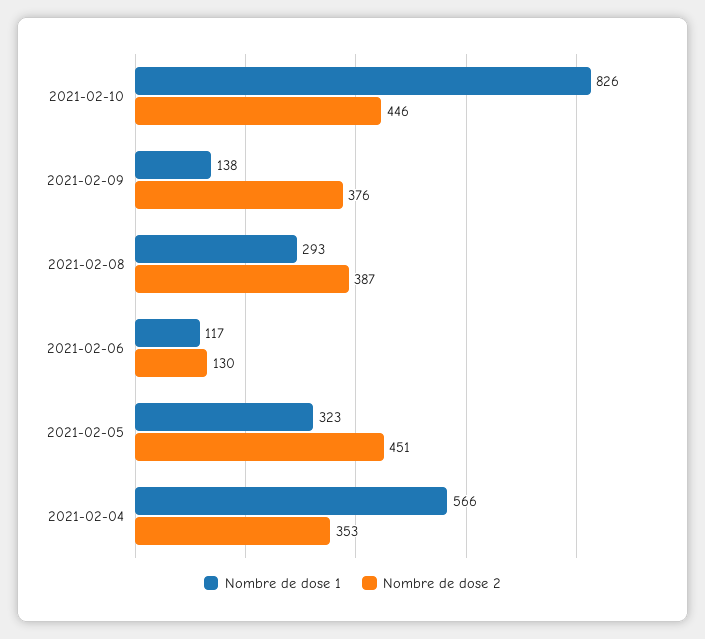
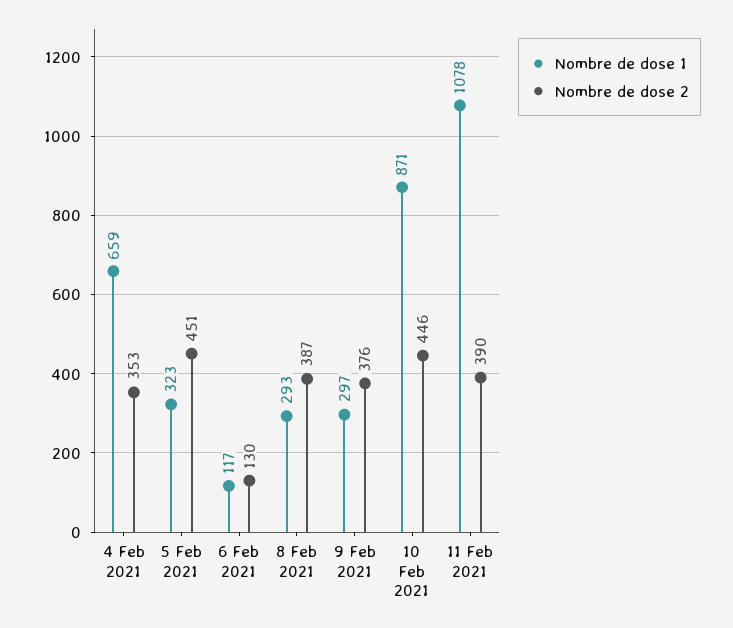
Nombre de dose 1, 2021-02-10: 826 -> 871
Nombre de dose 1, 2021-02-09: 138 -> 297
Nombre de dose 1, 2021-02-04: 566 -> 659
Nombre de dose 1, 11 Feb 2021: none -> 1078
Nombre de dose 2, 11 Feb 2021: none -> 390

